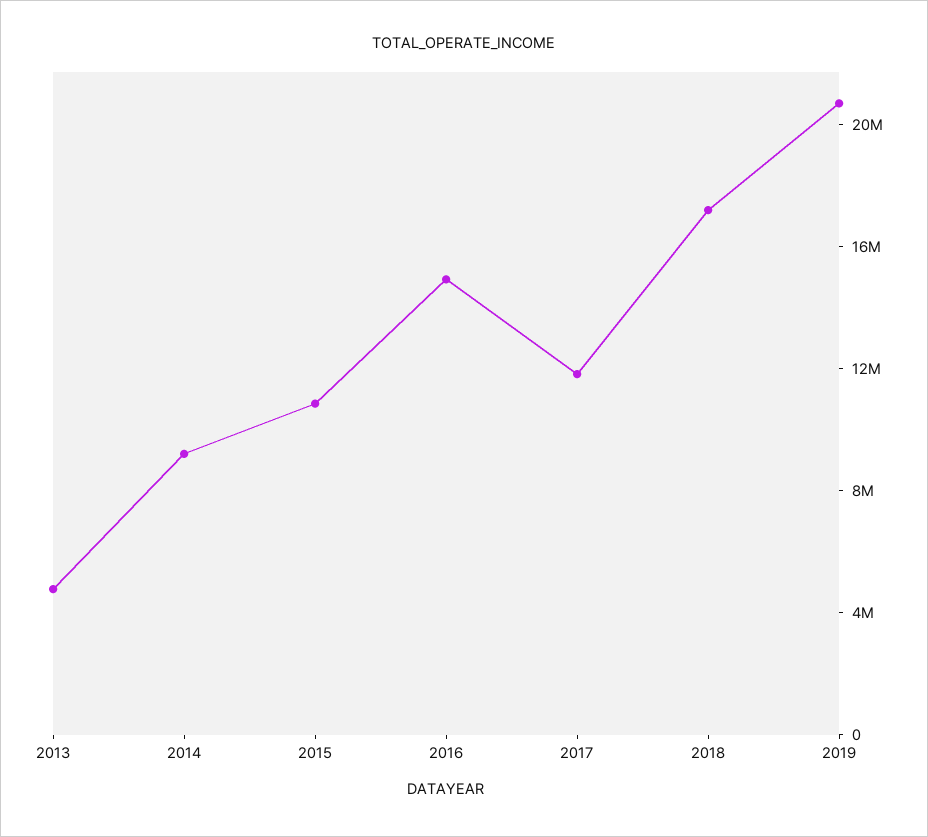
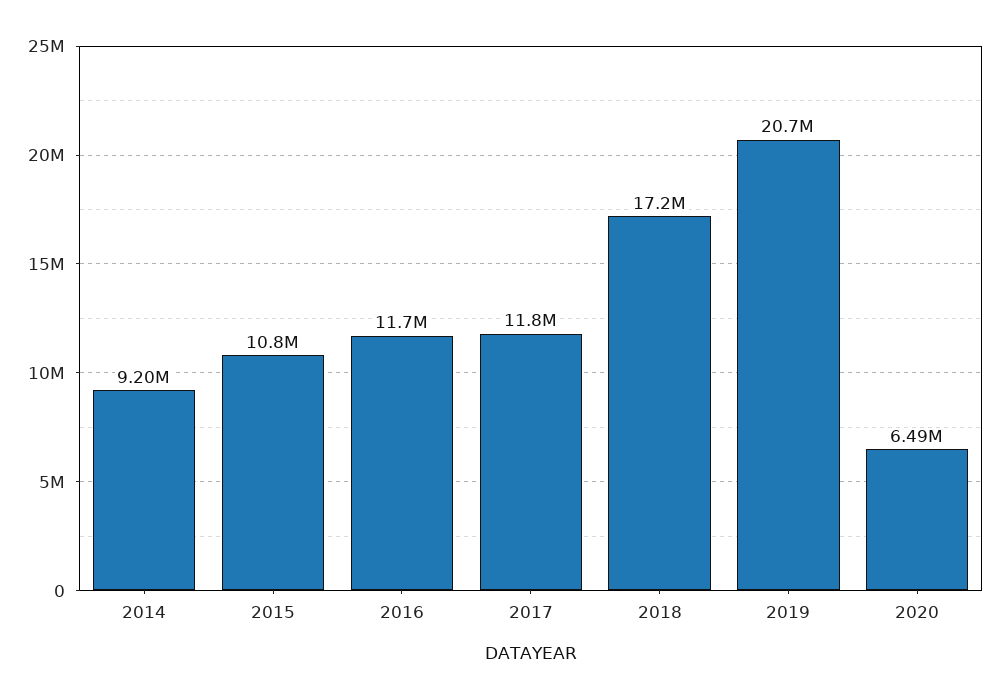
2013: 5000000 -> none
2016: 15000000 -> 11700000
2020: none -> 6490000

